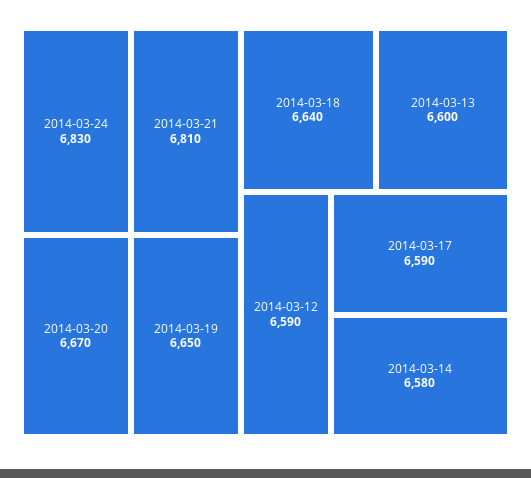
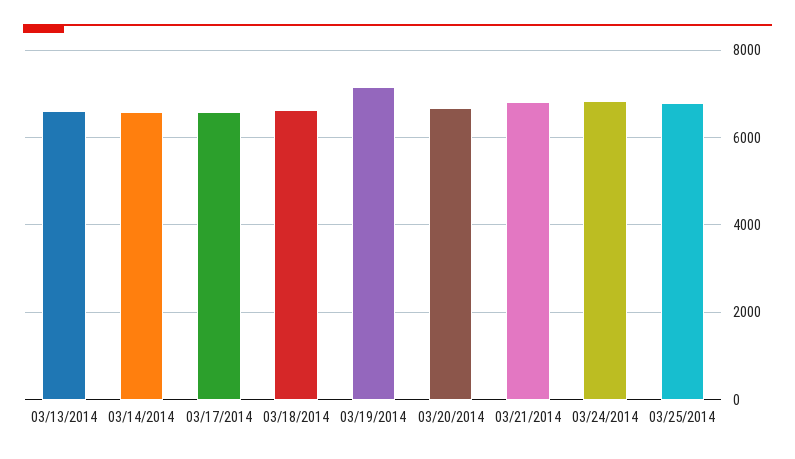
2014-03-19: 6650 -> 7200
2014-03-12: 6590 -> none
03/25/2014: none -> 6800

